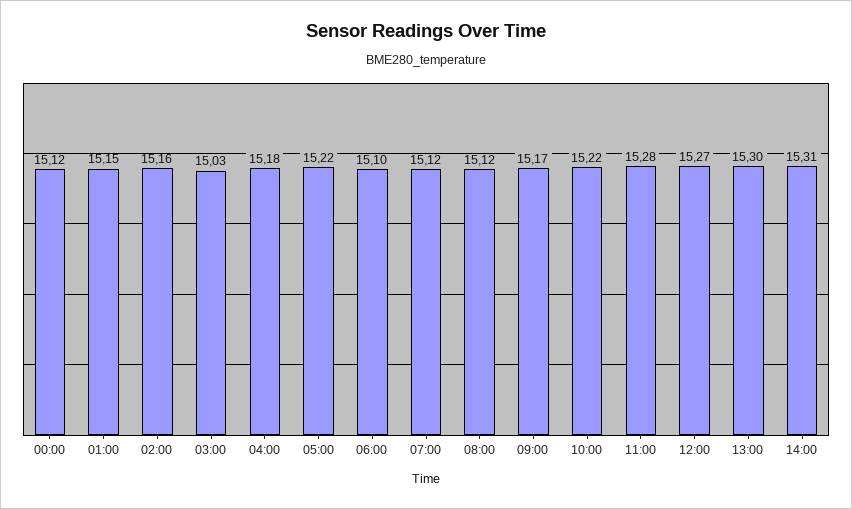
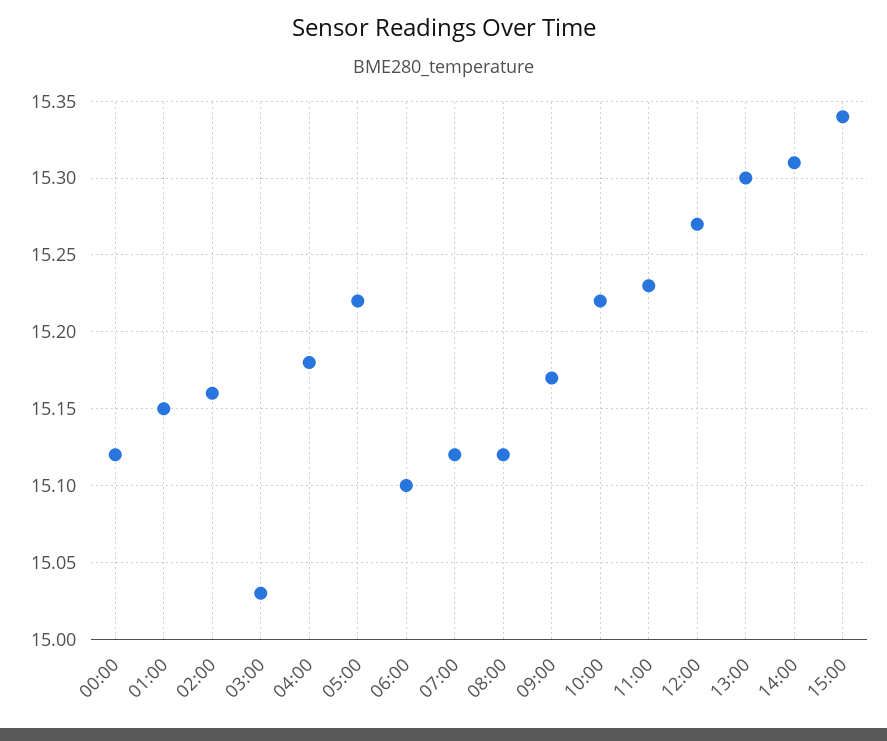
11:00: 15.28 -> 15.23
15:00: none -> 15.34

